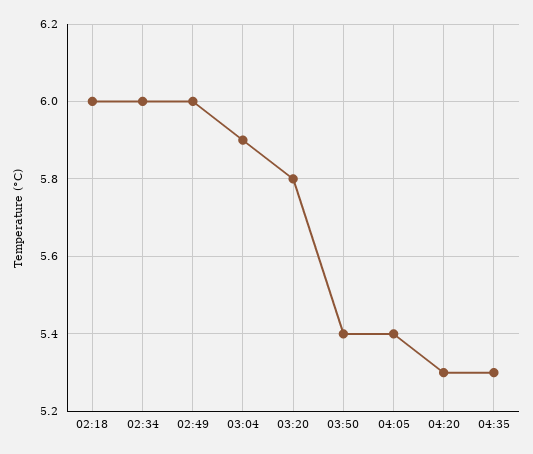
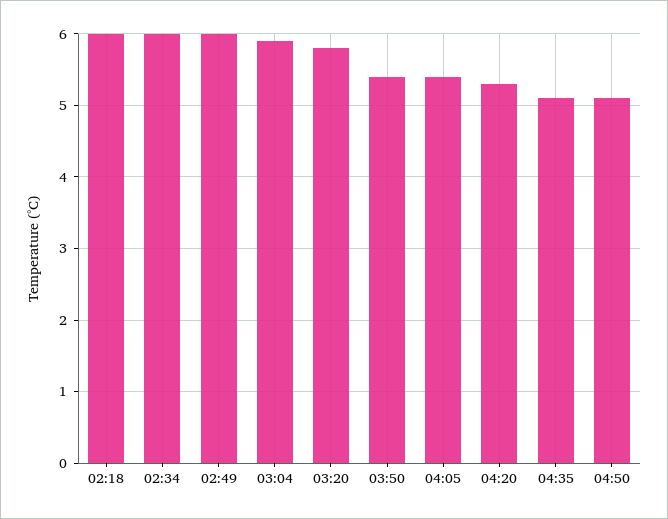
04:35: 5.3 -> 5.1
04:50: none -> 5.1

